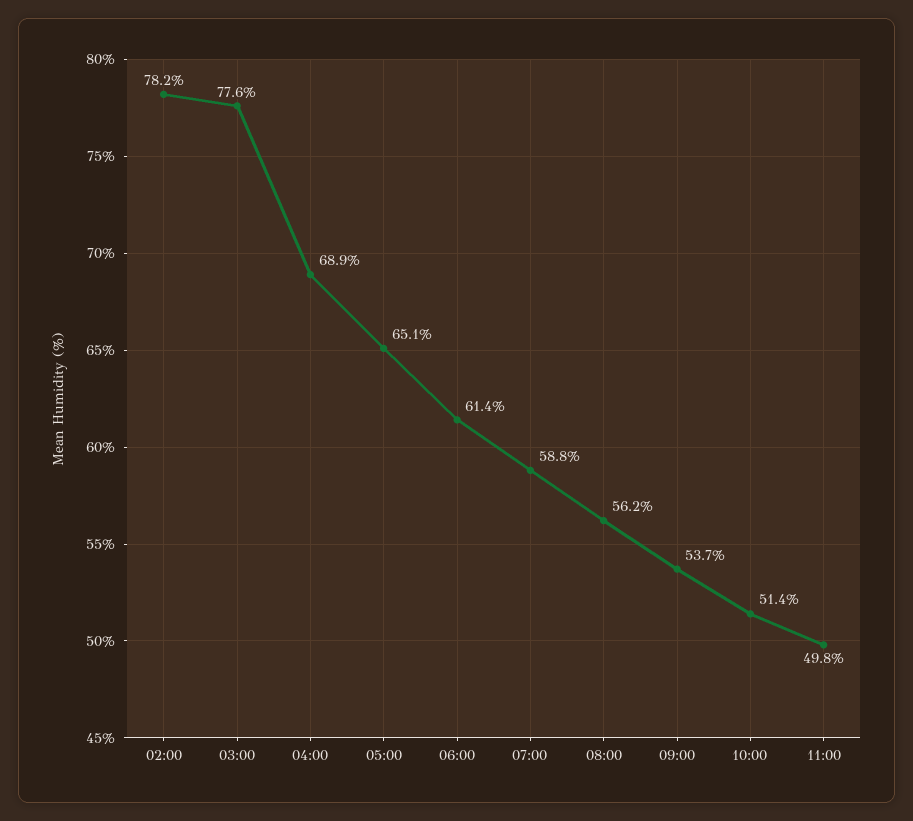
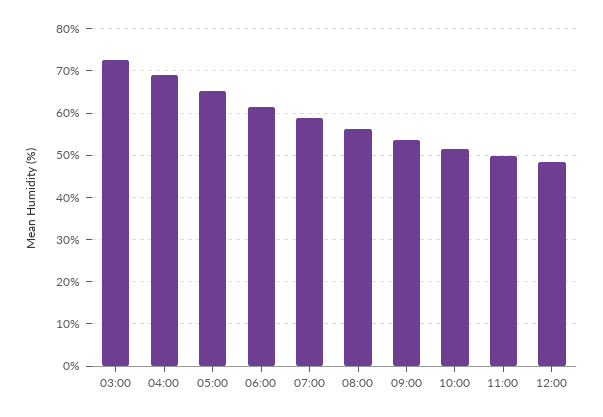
02:00: 78.2 -> none
03:00: 77.6 -> 72
12:00: none -> 48

